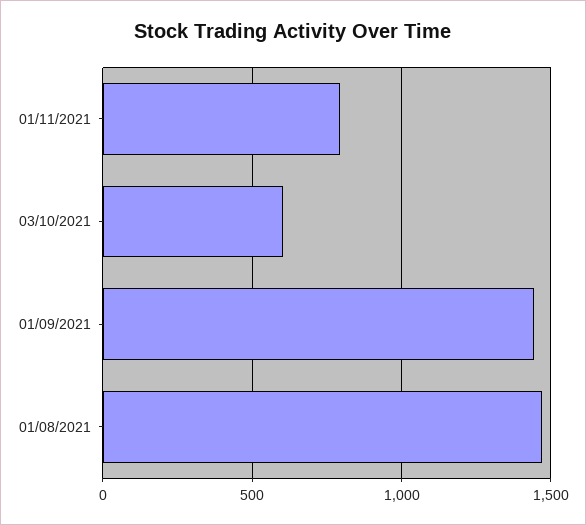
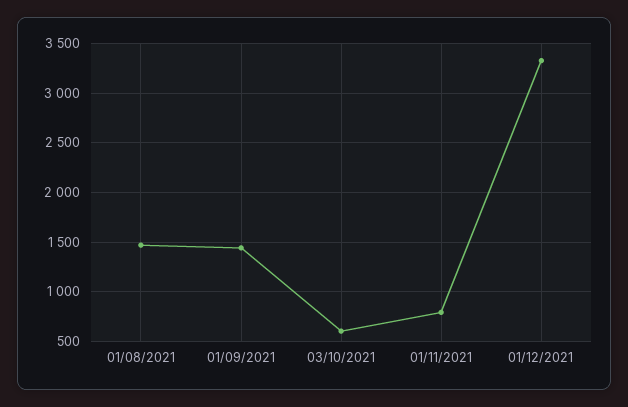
01/12/2021: none -> 3300

